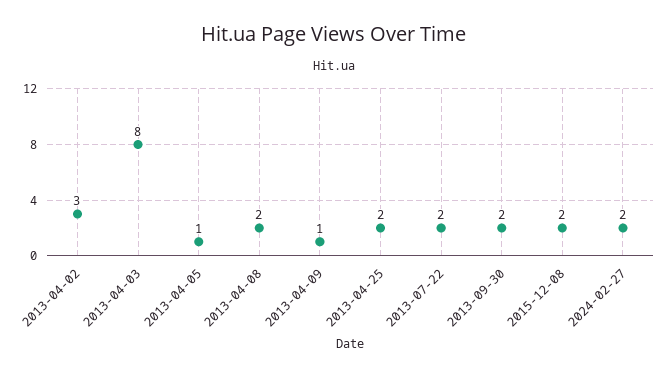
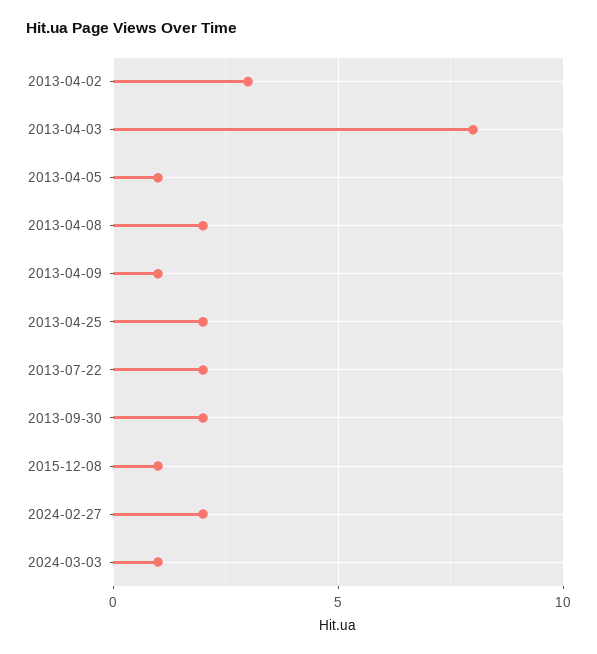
2015-12-08: 2 -> 1
2024-03-03: none -> 1

